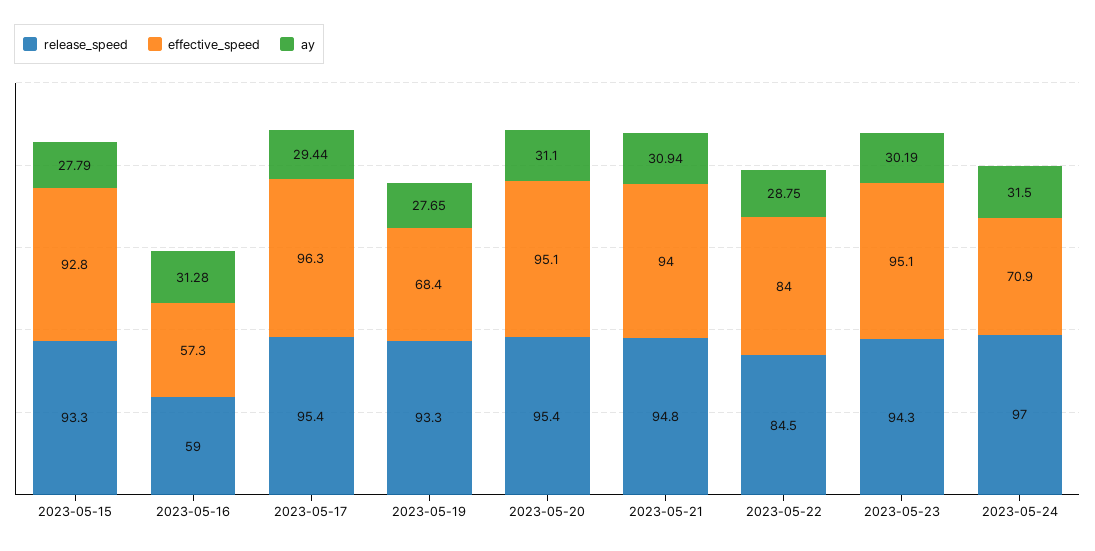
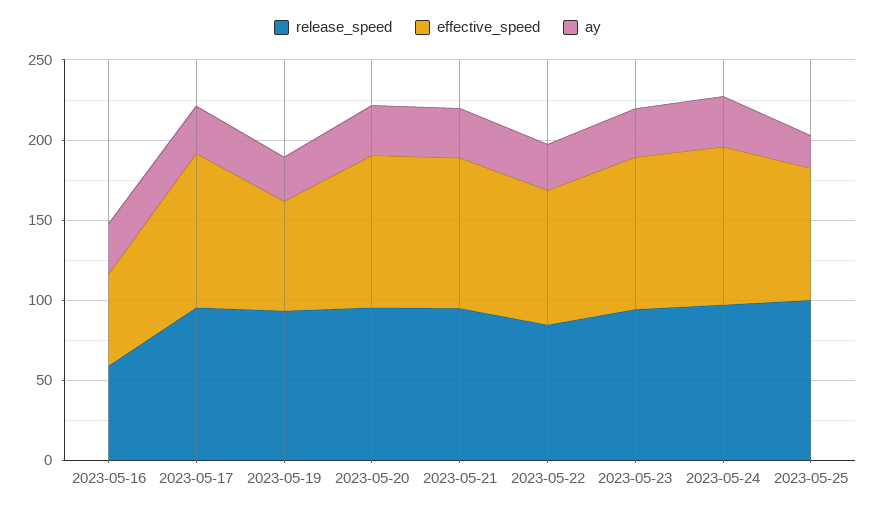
release_speed, 2023-05-15: 93.3 -> none
effective_speed, 2023-05-15: 92.8 -> none
ay, 2023-05-15: 27.79 -> none
effective_speed, 2023-05-24: 70.9 -> 100
release_speed, 2023-05-25: none -> 100
effective_speed, 2023-05-25: none -> 80
ay, 2023-05-25: none -> 20

